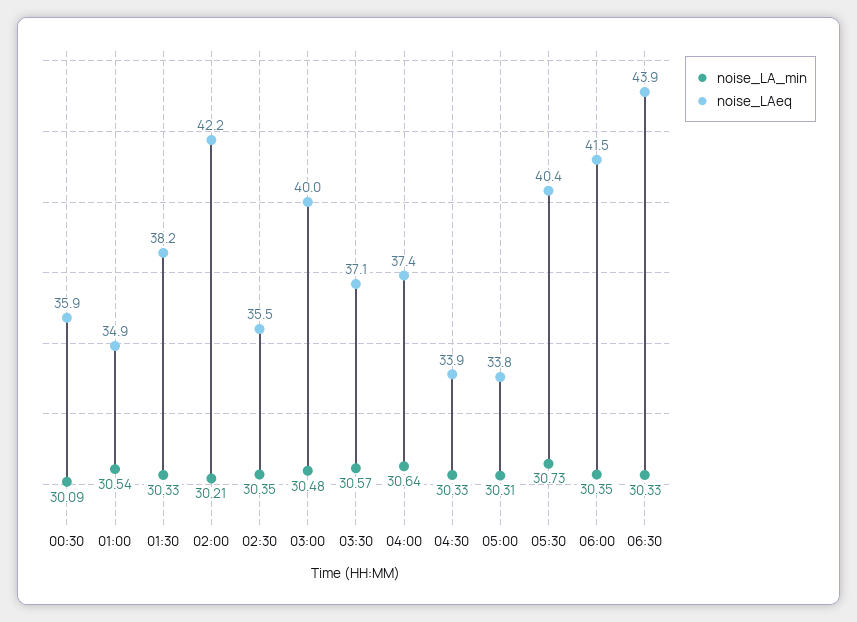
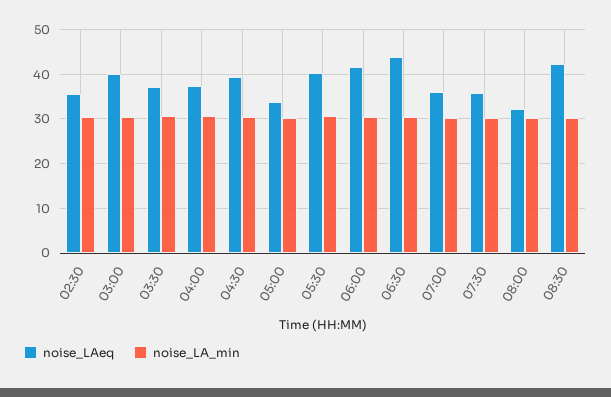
noise_LA_min, 00:30: 30.09 -> none
noise_LAeq, 00:30: 35.9 -> none
noise_LA_min, 01:00: 30.54 -> none
noise_LAeq, 01:00: 34.9 -> none
noise_LA_min, 01:30: 30.33 -> none
noise_LAeq, 01:30: 38.2 -> none
noise_LA_min, 02:00: 30.21 -> none
noise_LAeq, 02:00: 42.2 -> none
noise_LAeq, 04:30: 33.9 -> 40
noise_LAeq, 07:00: none -> 36
noise_LA_min, 07:00: none -> 30
noise_LAeq, 07:30: none -> 36
noise_LA_min, 07:30: none -> 30
noise_LAeq, 08:00: none -> 32
noise_LA_min, 08:00: none -> 30
noise_LAeq, 08:30: none -> 42
noise_LA_min, 08:30: none -> 30

